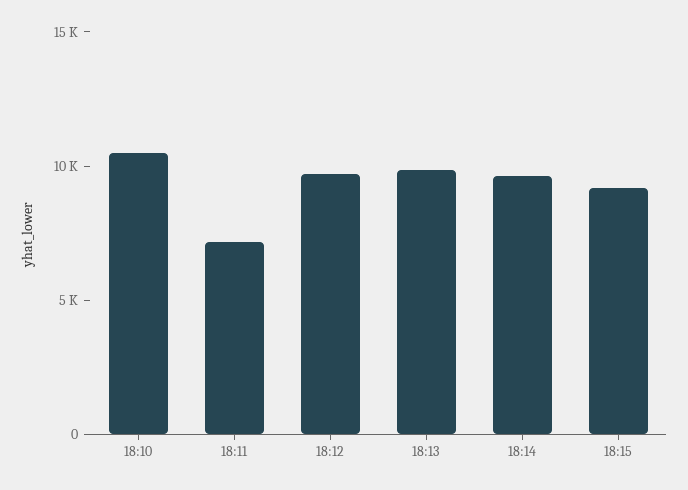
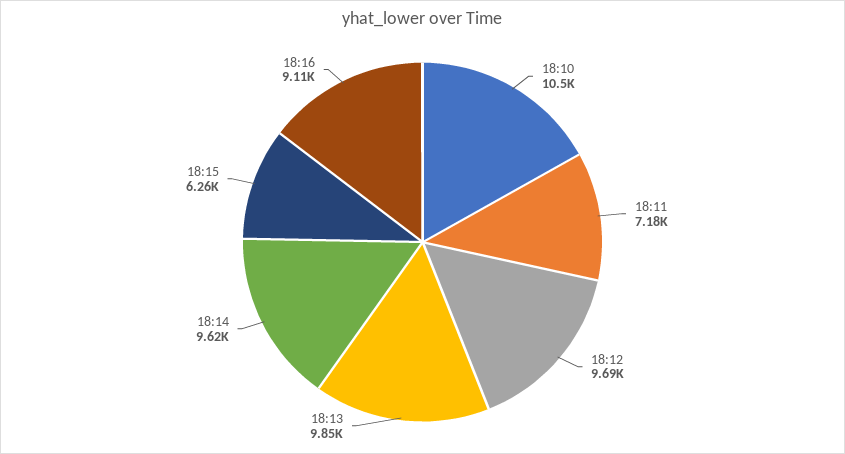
18:15: 9000 -> 6260
18:16: none -> 9110

